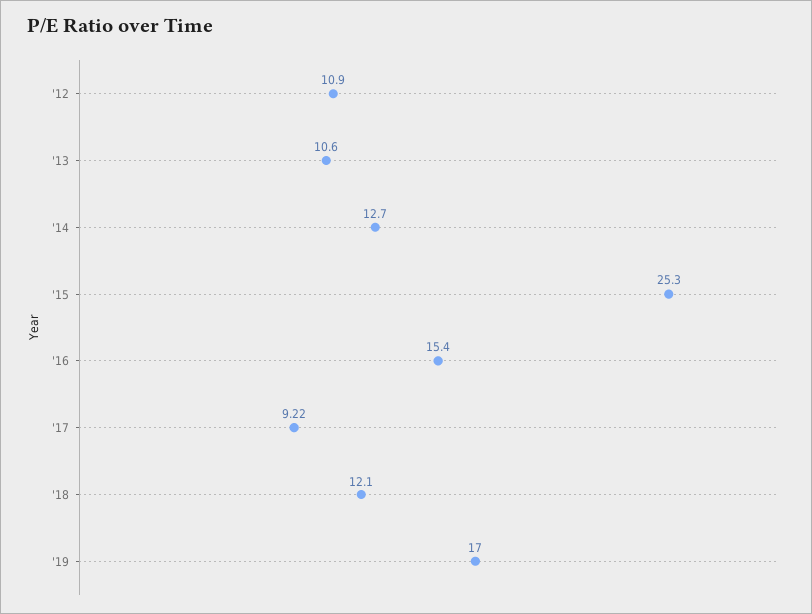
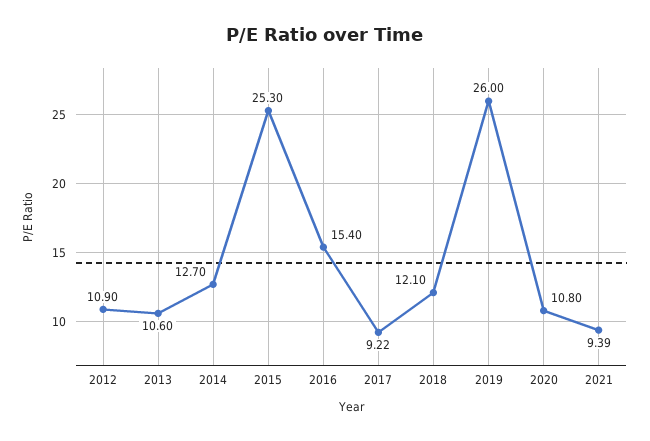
'19: 17 -> 26
2020: none -> 10.8
2021: none -> 9.39

